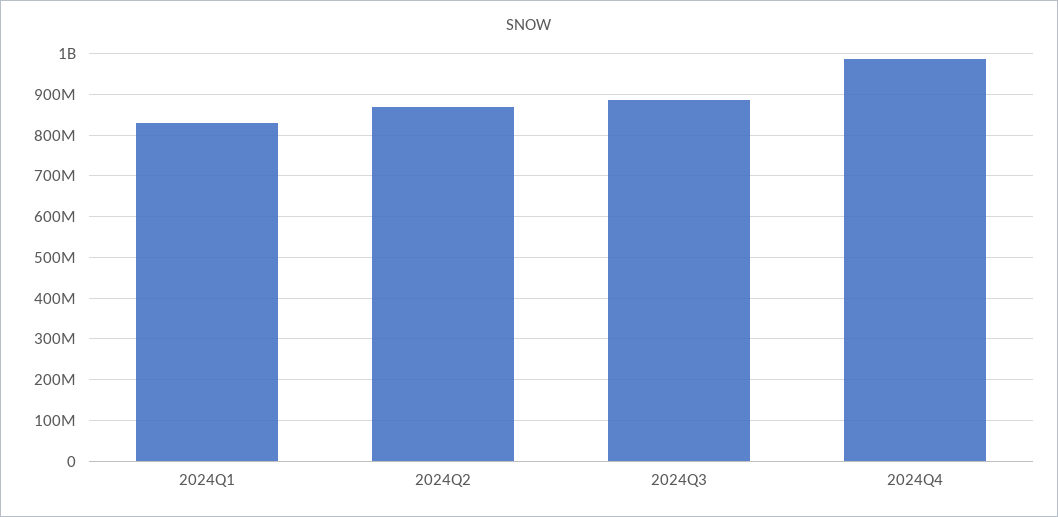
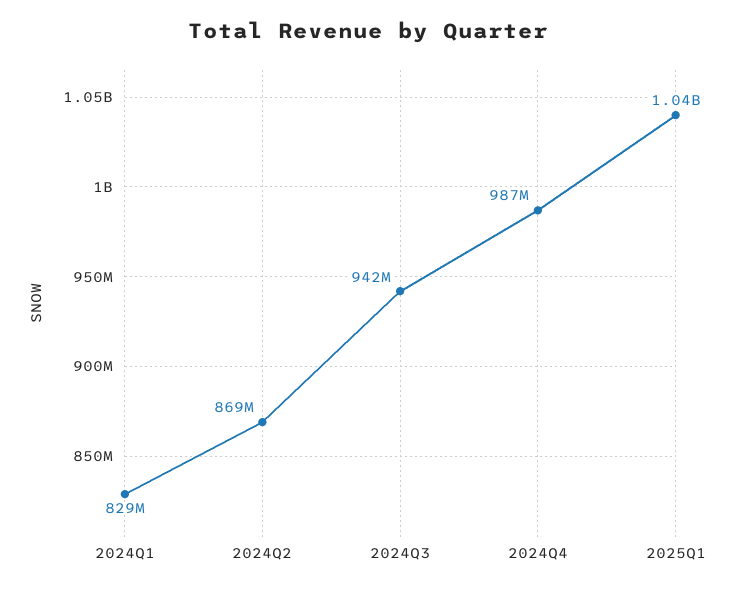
2024Q3: 880000000 -> 942000000
2025Q1: none -> 1040000000

